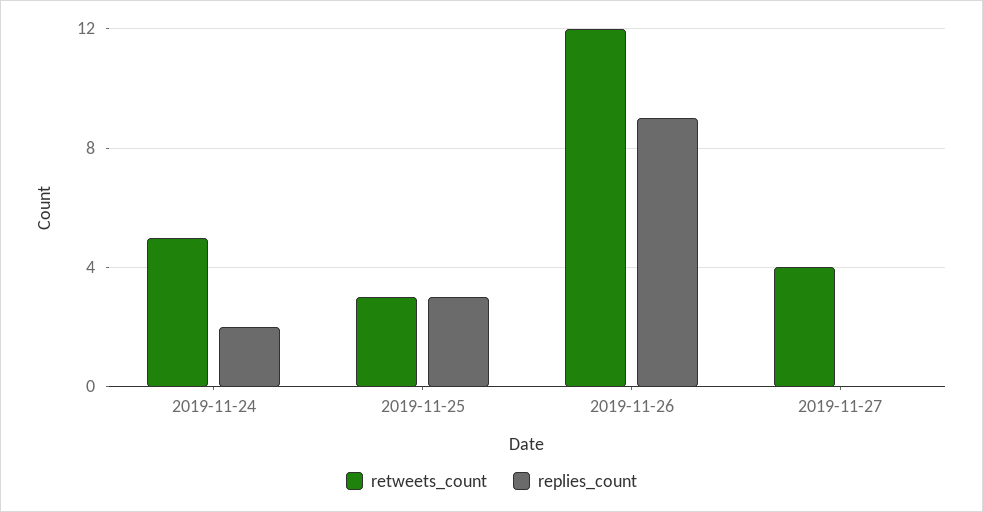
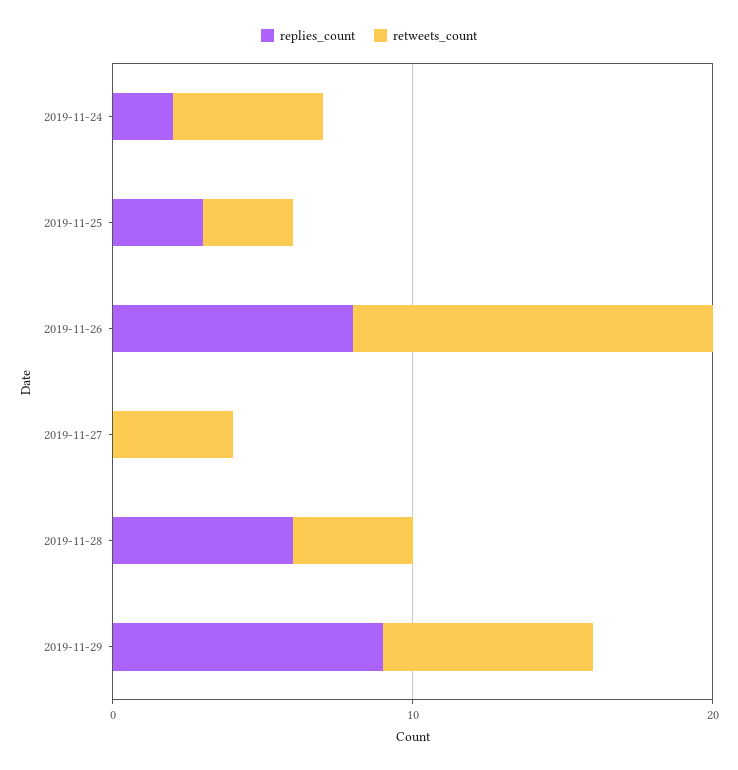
replies_count, 2019-11-26: 9 -> 8
replies_count, 2019-11-28: none -> 6
retweets_count, 2019-11-28: none -> 4
replies_count, 2019-11-29: none -> 9
retweets_count, 2019-11-29: none -> 7

